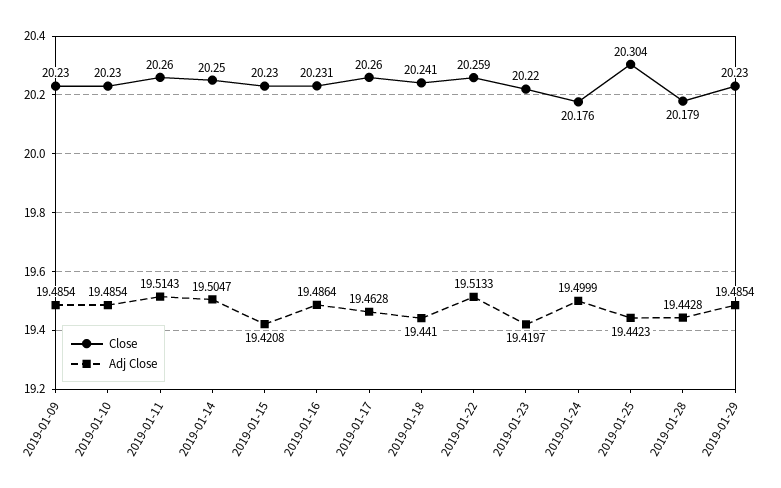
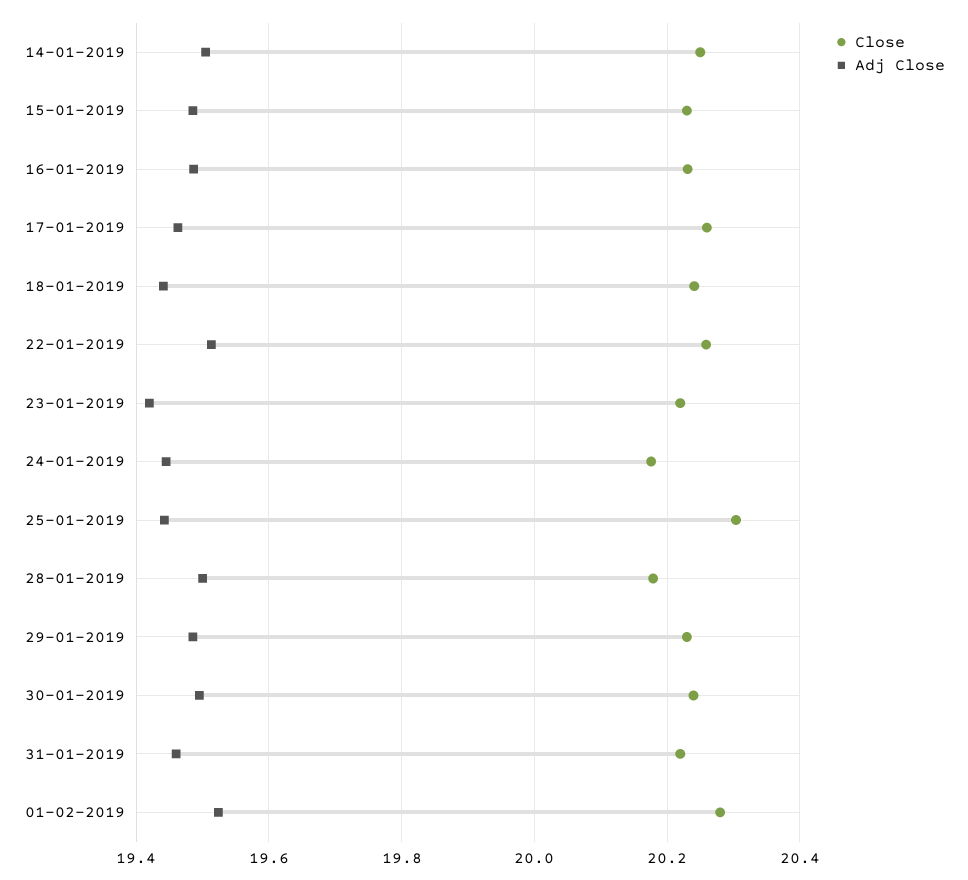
Close, 2019-01-09: 20.23 -> none
Adj Close, 2019-01-09: 19.4854 -> none
Close, 2019-01-10: 20.23 -> none
Adj Close, 2019-01-10: 19.4854 -> none
Close, 2019-01-11: 20.26 -> none
Adj Close, 2019-01-11: 19.5143 -> none
Adj Close, 2019-01-15: 19.4208 -> 19.48
Adj Close, 2019-01-24: 19.4999 -> 19.44
Adj Close, 2019-01-28: 19.4428 -> 19.5
Close, 30-01-2019: none -> 20.24
Adj Close, 30-01-2019: none -> 19.5
Close, 31-01-2019: none -> 20.22
Adj Close, 31-01-2019: none -> 19.46
Close, 01-02-2019: none -> 20.28
Adj Close, 01-02-2019: none -> 19.52

